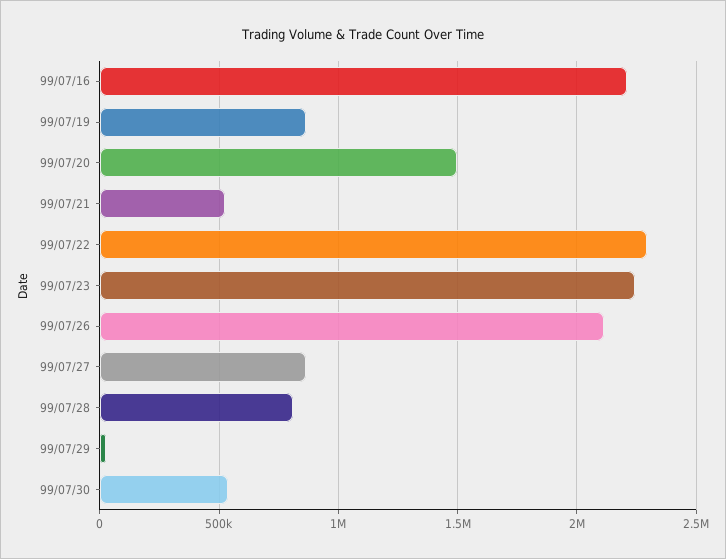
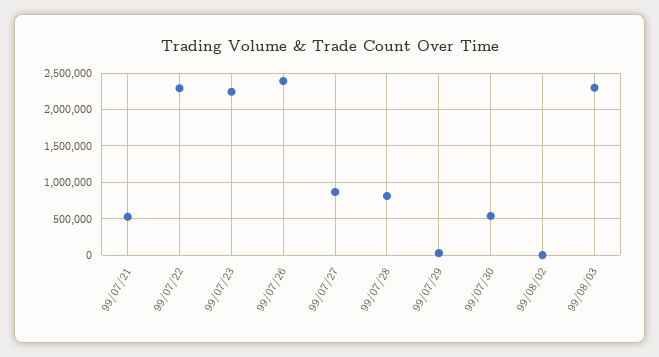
99/07/16: 2200000 -> none
99/07/19: 850000 -> none
99/07/20: 1500000 -> none
99/07/26: 2100000 -> 2400000
99/08/02: none -> 0
99/08/03: none -> 2300000

